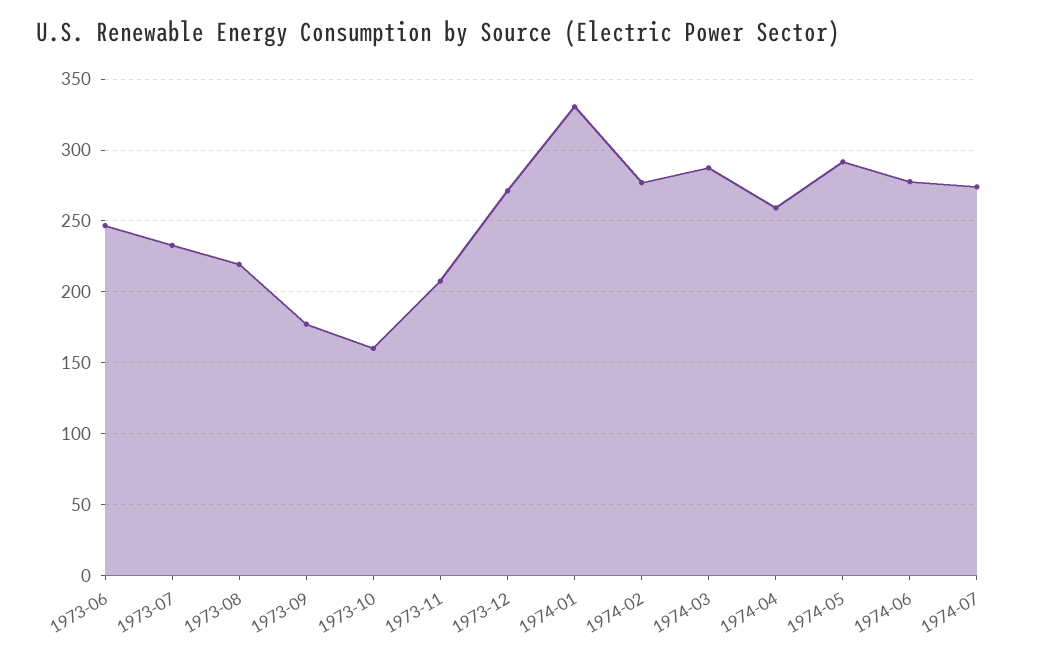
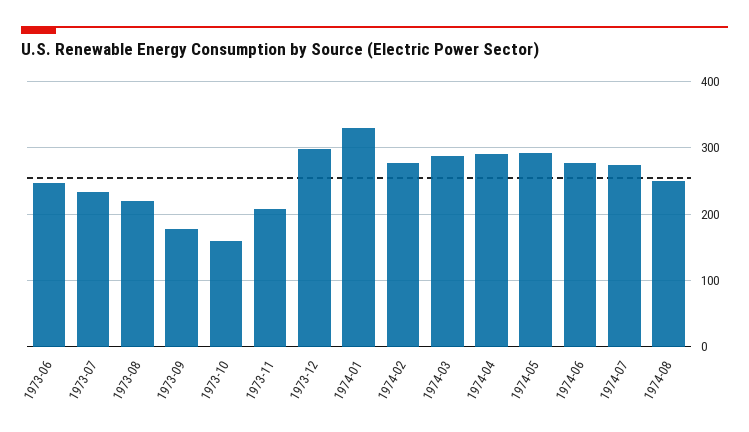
1973-12: 270 -> 300
1974-04: 260 -> 290
1974-08: none -> 250

